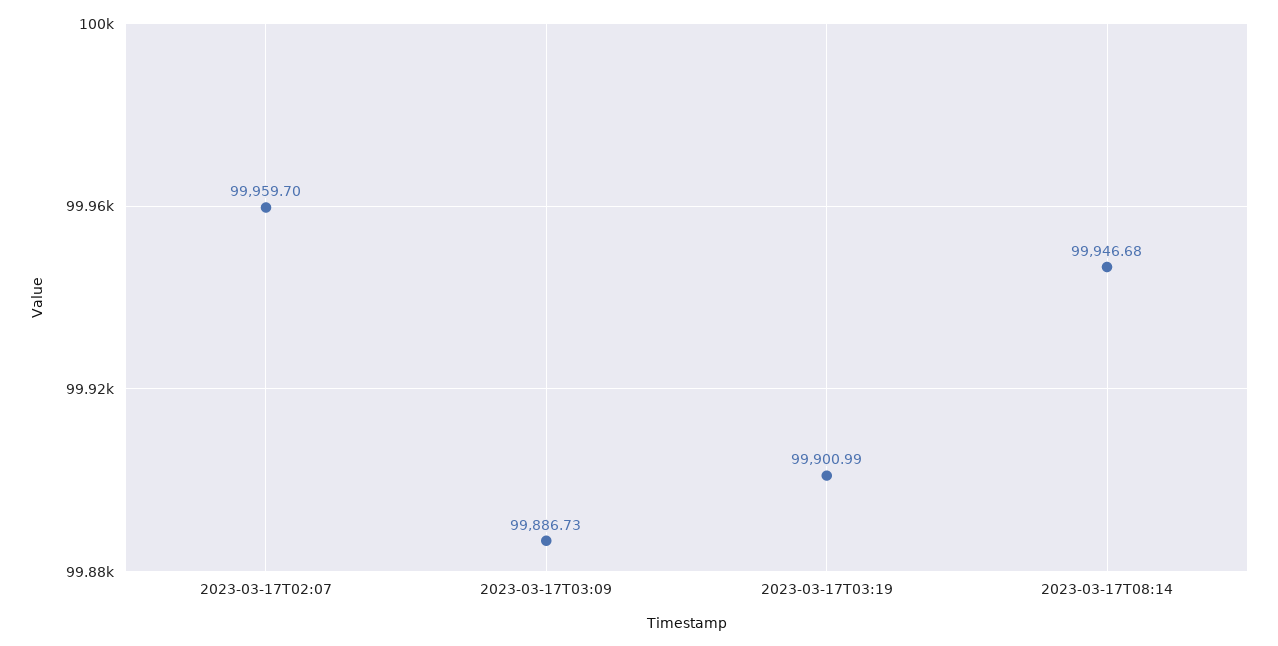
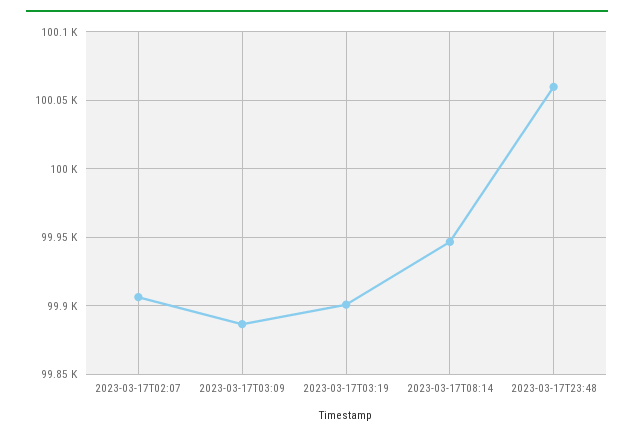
2023-03-17T02:07: 99959.7 -> 99905
2023-03-17T23:48: none -> 100060

